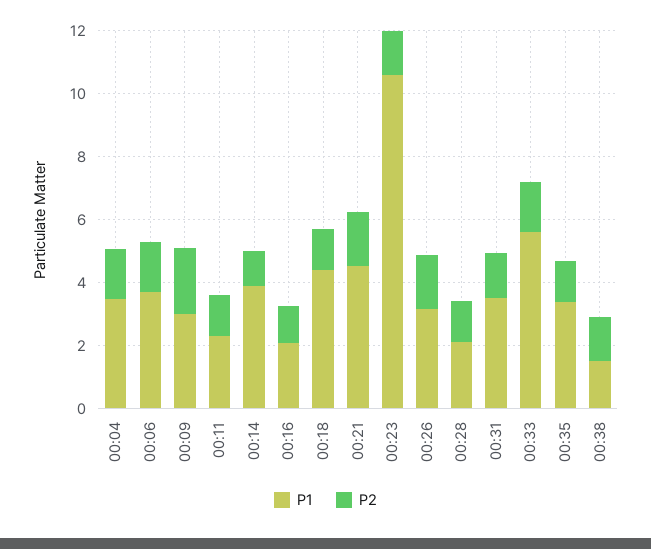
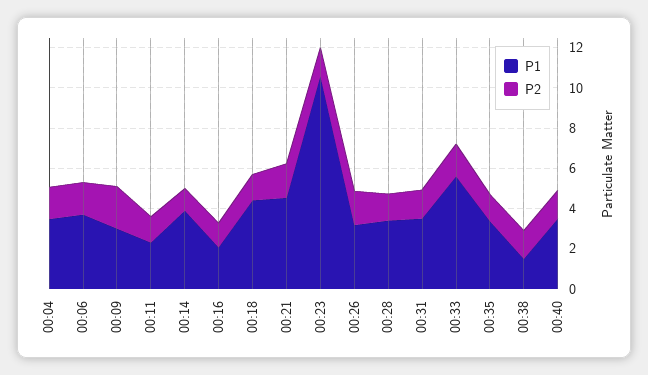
P1, 00:28: 2 -> 3.5
P1, 00:40: none -> 3.5
P2, 00:40: none -> 1.5

